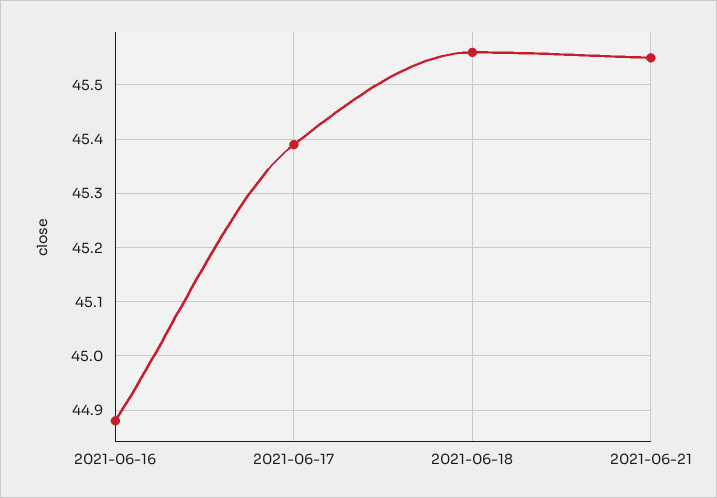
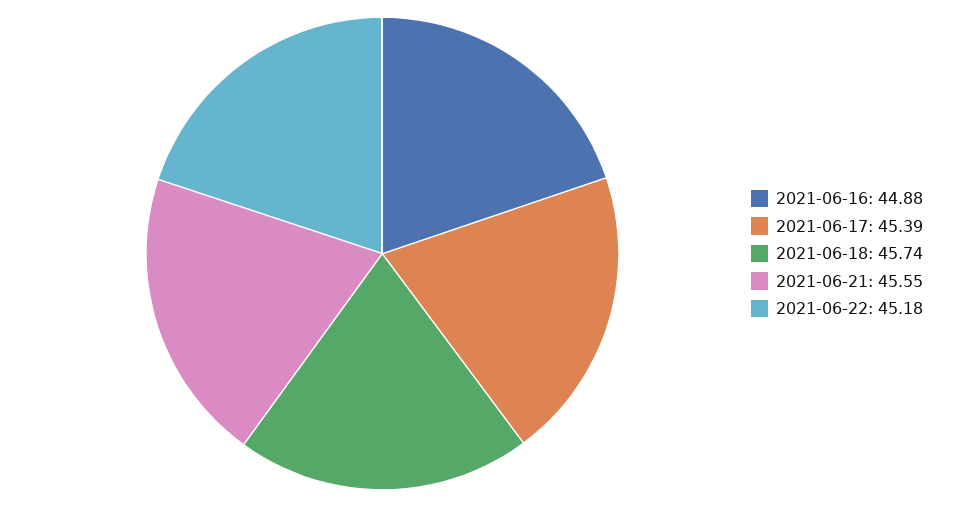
2021-06-18: 45.55 -> 45.74
2021-06-22: none -> 45.18

